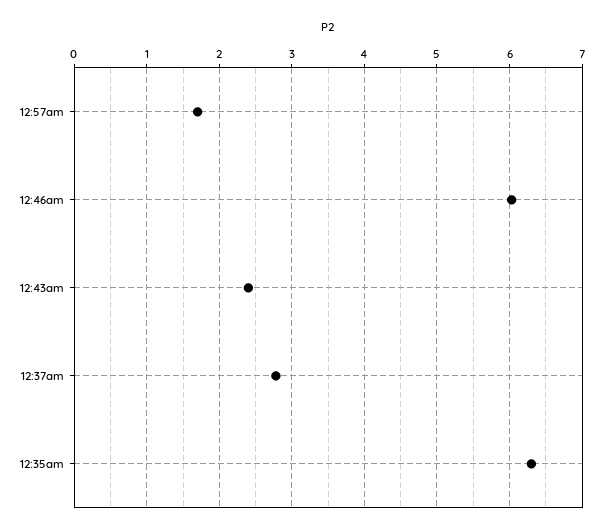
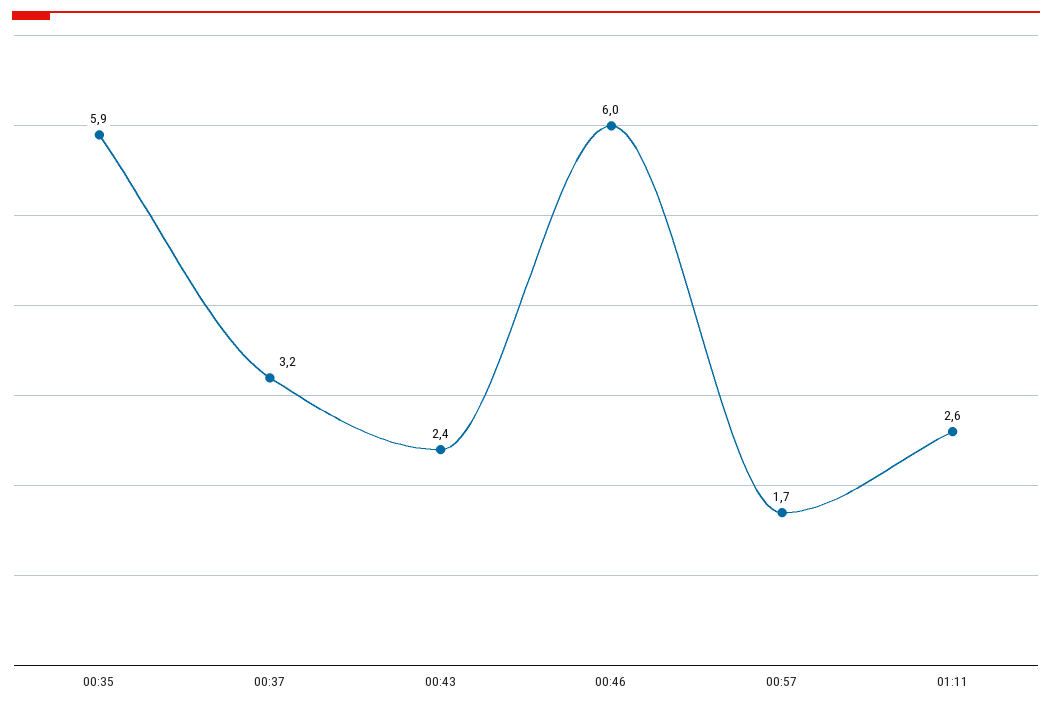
12:37am: 2.8 -> 3.2
12:35am: 6.3 -> 5.9
01:11: none -> 2.6

